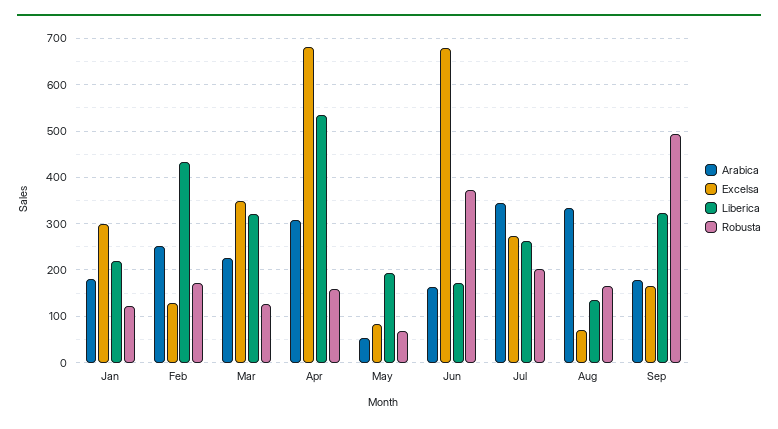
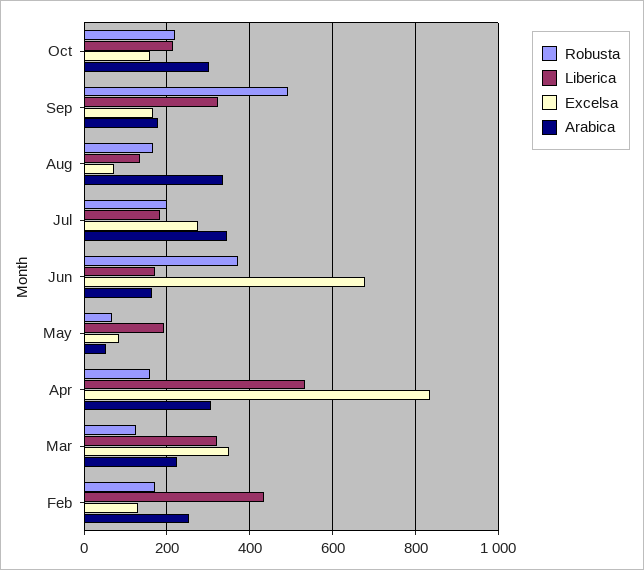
Arabica, Jan: 180 -> none
Excelsa, Jan: 300 -> none
Liberica, Jan: 220 -> none
Robusta, Jan: 120 -> none
Excelsa, Apr: 680 -> 840
Liberica, Jul: 260 -> 180
Robusta, Oct: none -> 220
Liberica, Oct: none -> 220
Excelsa, Oct: none -> 160
Arabica, Oct: none -> 300

